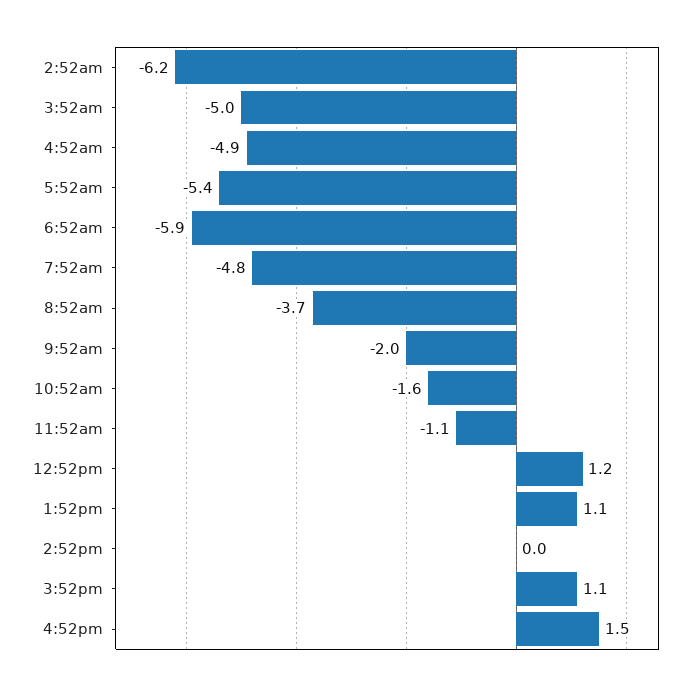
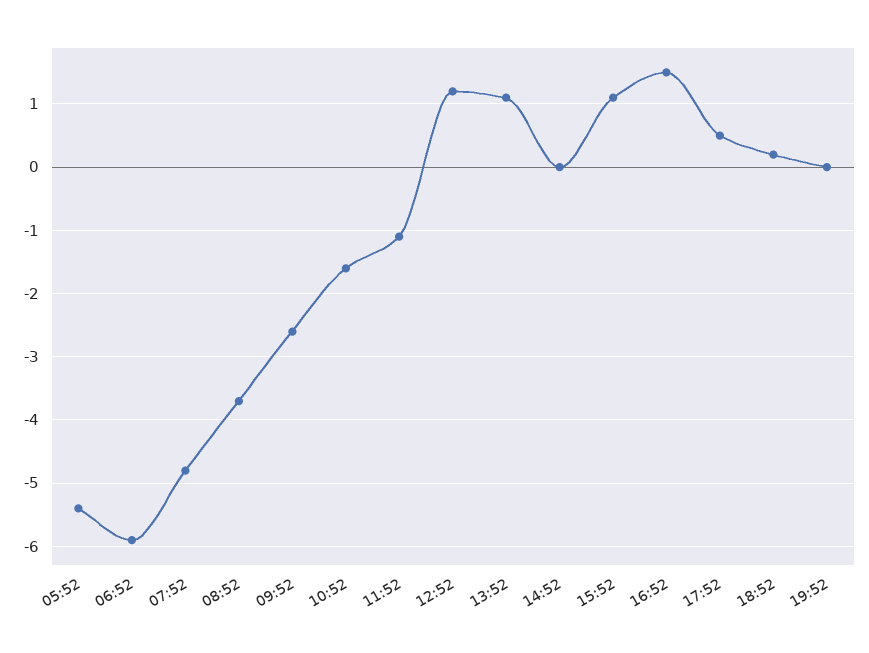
2:52am: -6.2 -> none
3:52am: -5 -> none
4:52am: -4.9 -> none
9:52am: -2 -> -2.6
17:52: none -> 0.5
18:52: none -> 0.2
19:52: none -> 0

